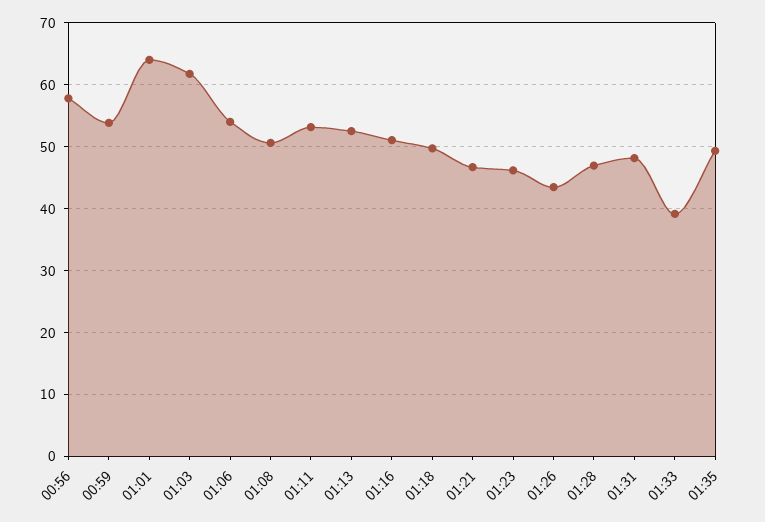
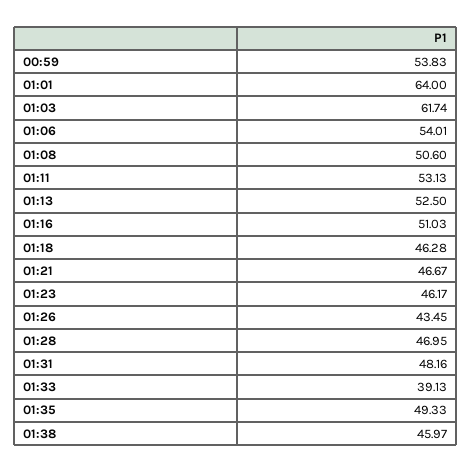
00:56: 58 -> none
01:18: 50 -> 46.28
01:38: none -> 45.97

